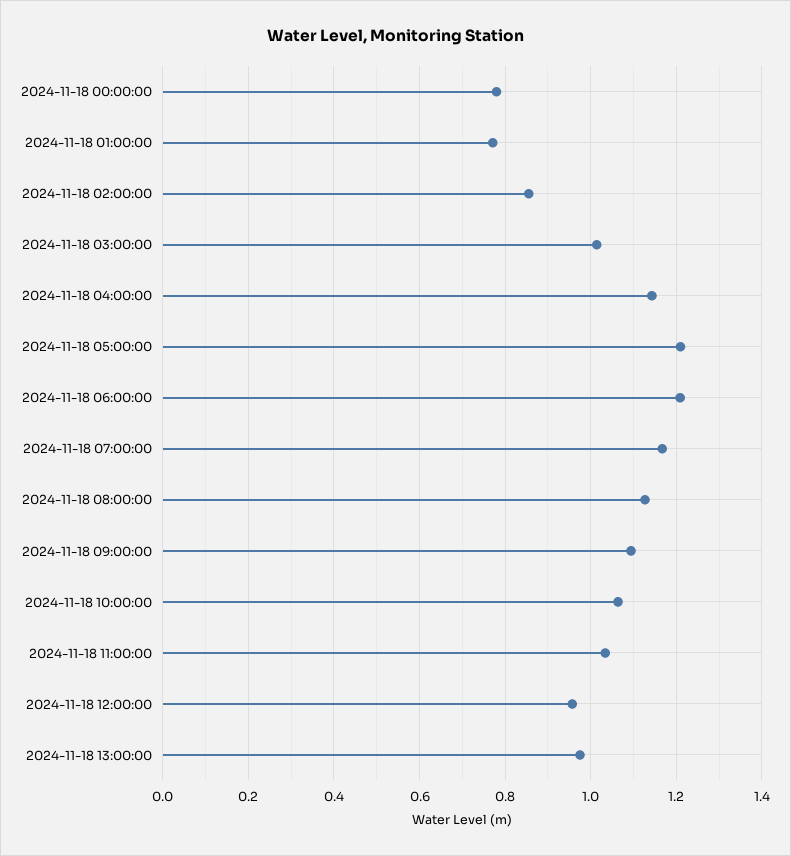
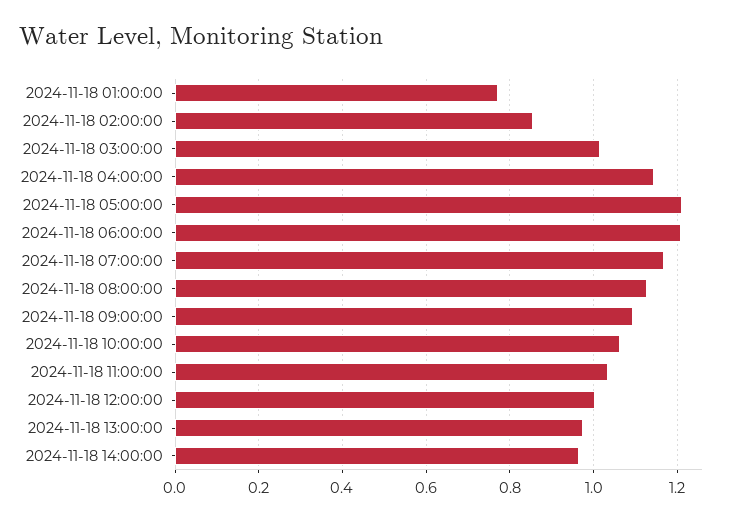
2024-11-18 00:00:00: 0.78 -> none
2024-11-18 12:00:00: 0.96 -> 1
2024-11-18 14:00:00: none -> 0.96

